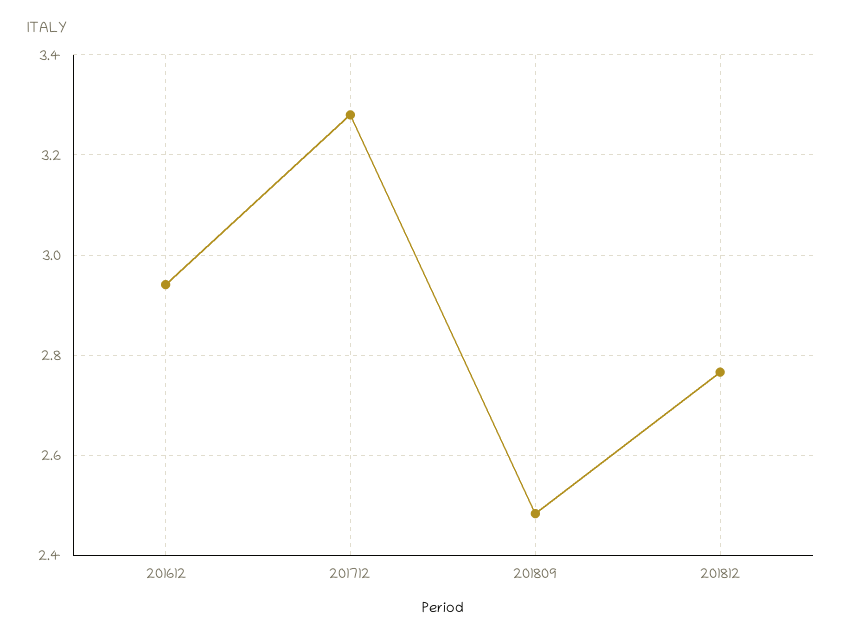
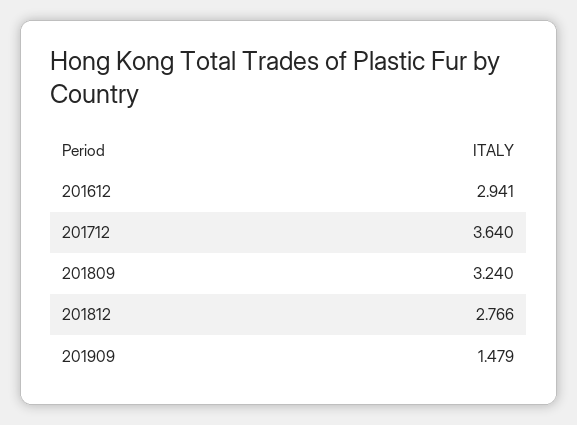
201712: 3.28 -> 3.64
201809: 2.48 -> 3.24
201909: none -> 1.479

